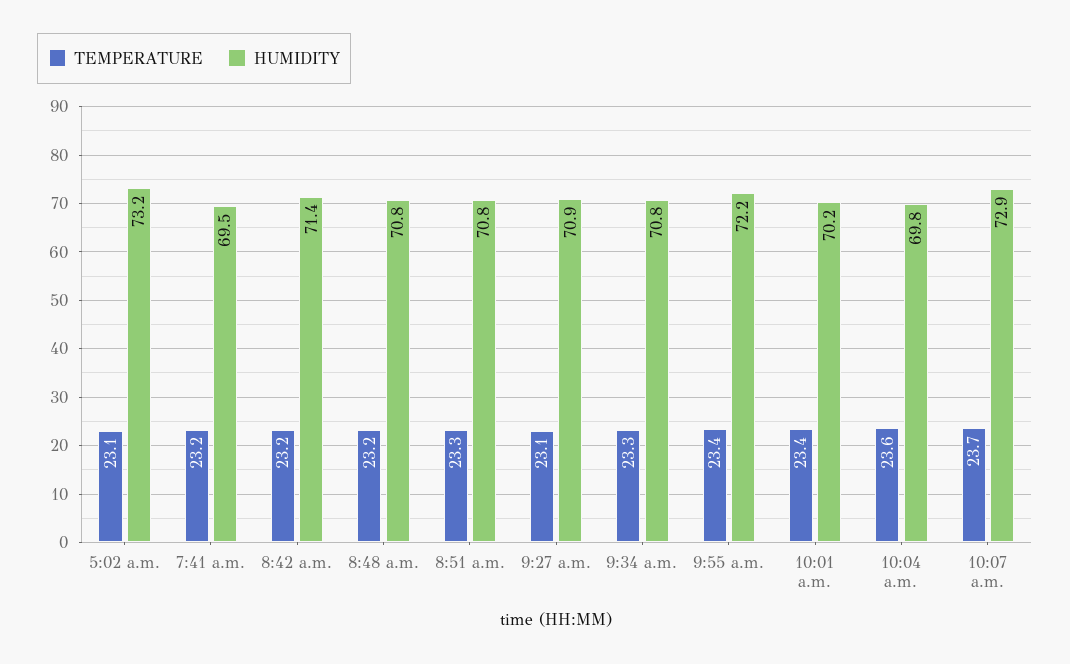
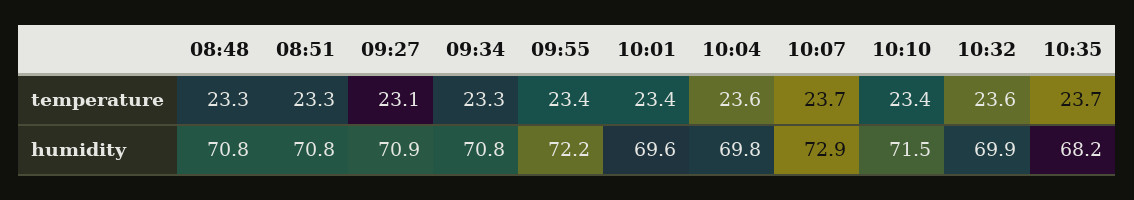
TEMPERATURE, 5:02 a.m.: 23.1 -> none
HUMIDITY, 5:02 a.m.: 73.2 -> none
TEMPERATURE, 7:41 a.m.: 23.2 -> none
HUMIDITY, 7:41 a.m.: 69.5 -> none
TEMPERATURE, 8:42 a.m.: 23.2 -> none
HUMIDITY, 8:42 a.m.: 71.4 -> none
TEMPERATURE, 8:48 a.m.: 23.2 -> 23.3
HUMIDITY, 10:01 a.m.: 70.2 -> 69.6
TEMPERATURE, 10:10: none -> 23.4
TEMPERATURE, 10:32: none -> 23.6
TEMPERATURE, 10:35: none -> 23.7
HUMIDITY, 10:10: none -> 71.5
HUMIDITY, 10:32: none -> 69.9
HUMIDITY, 10:35: none -> 68.2

